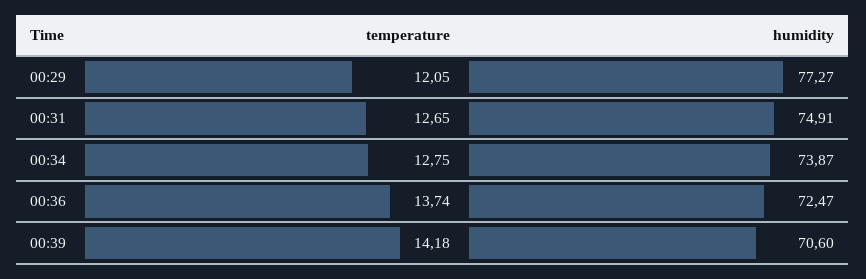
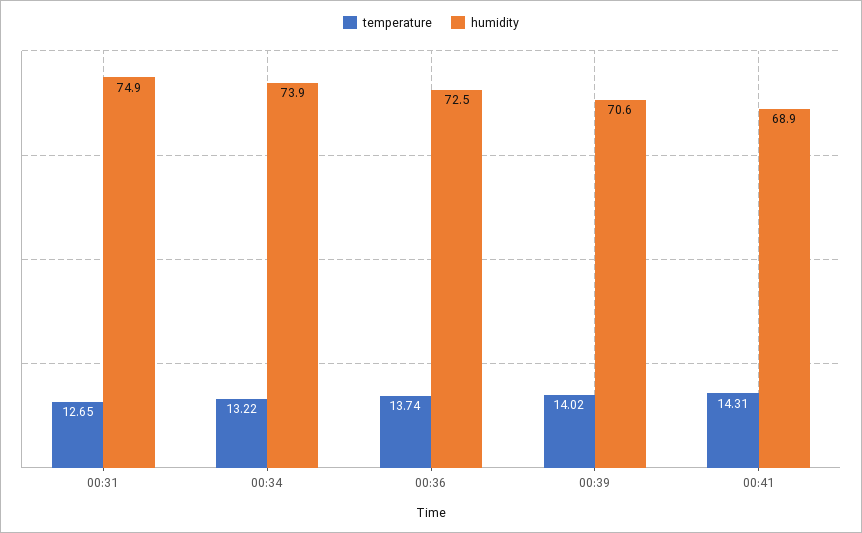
temperature, 00:29: 12.05 -> none
humidity, 00:29: 77.27 -> none
temperature, 00:34: 12.75 -> 13.22
temperature, 00:39: 14.18 -> 14.02
temperature, 00:41: none -> 14.31
humidity, 00:41: none -> 68.9

